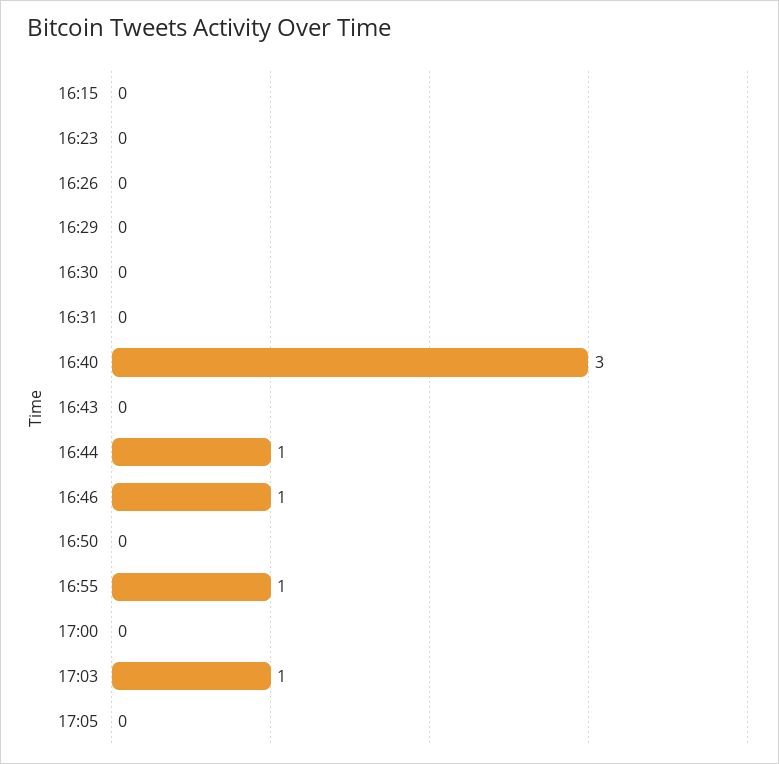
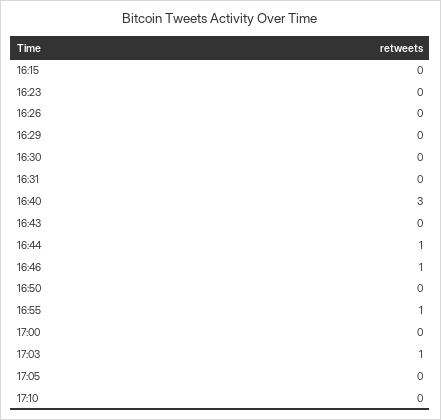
17:10: none -> 0

